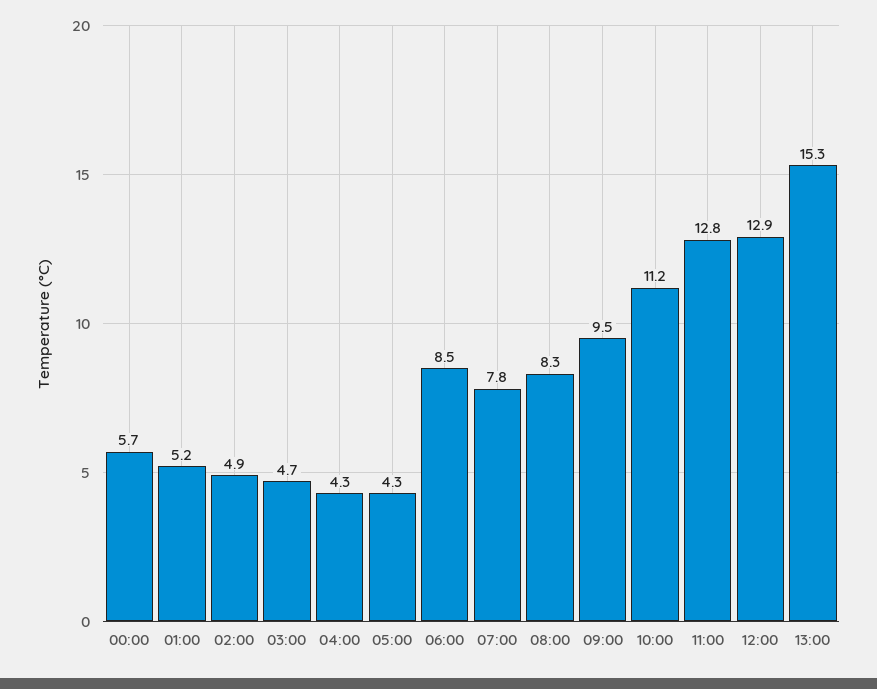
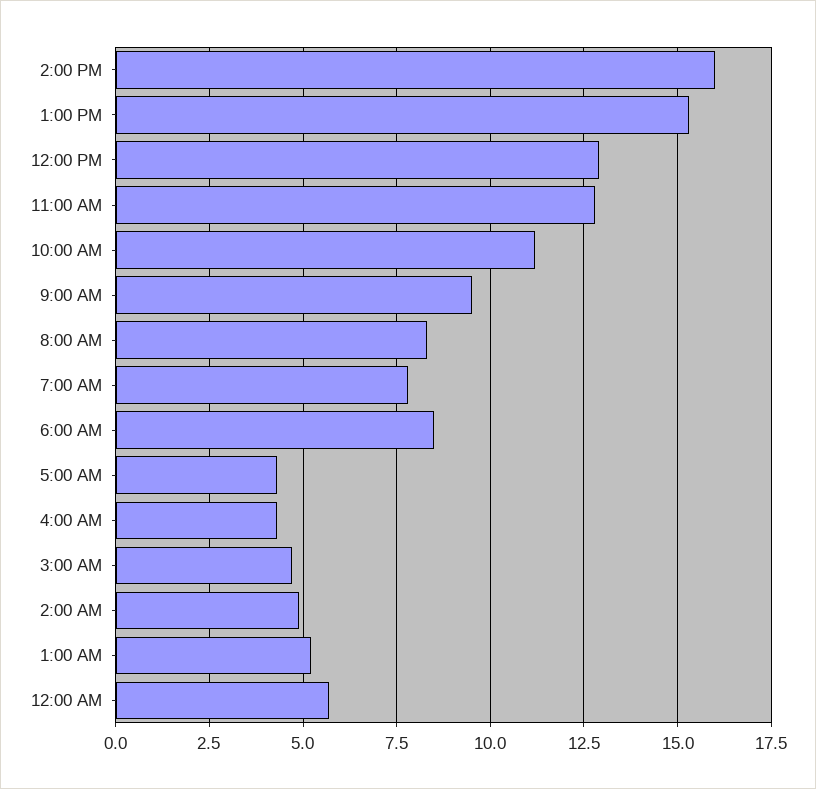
2:00 PM: none -> 16

